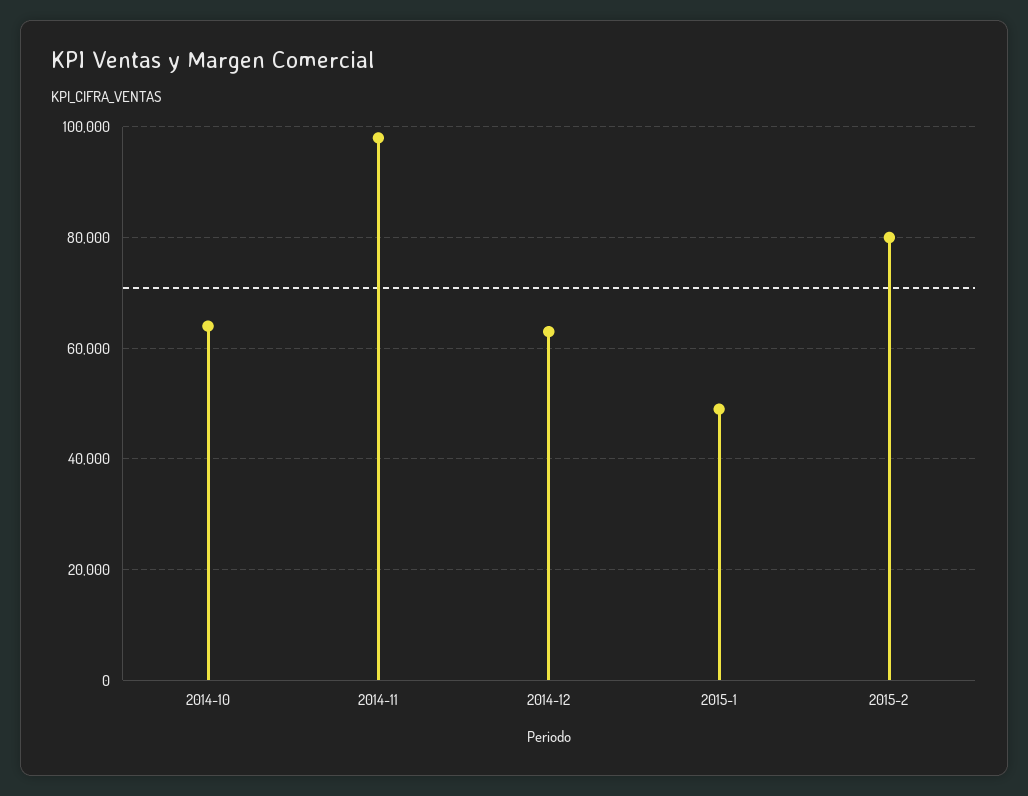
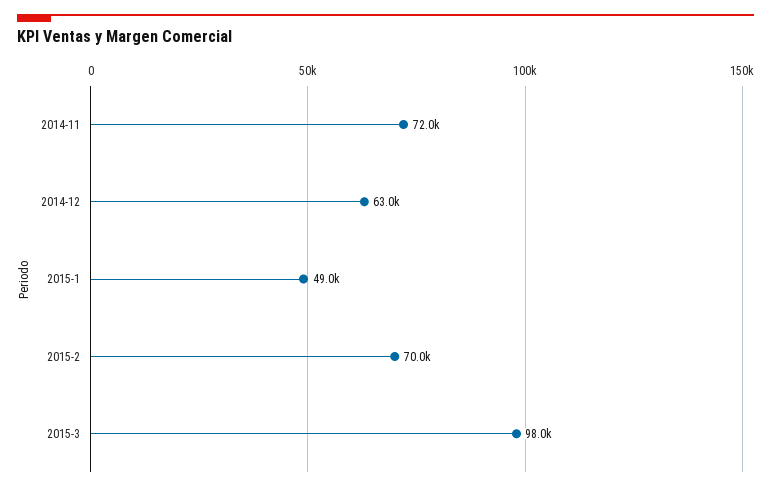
2014-10: 64000 -> none
2014-11: 98000 -> 72000
2015-2: 80000 -> 70000
2015-3: none -> 98000

